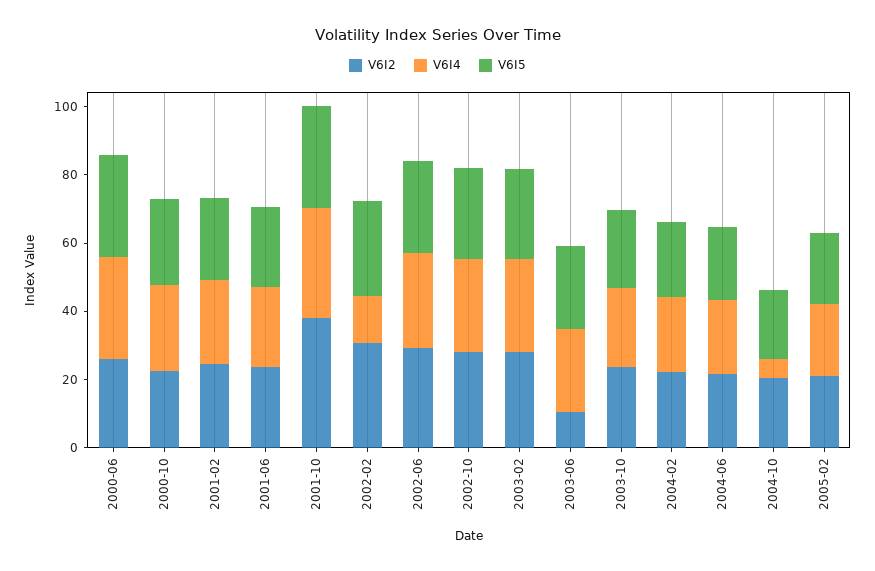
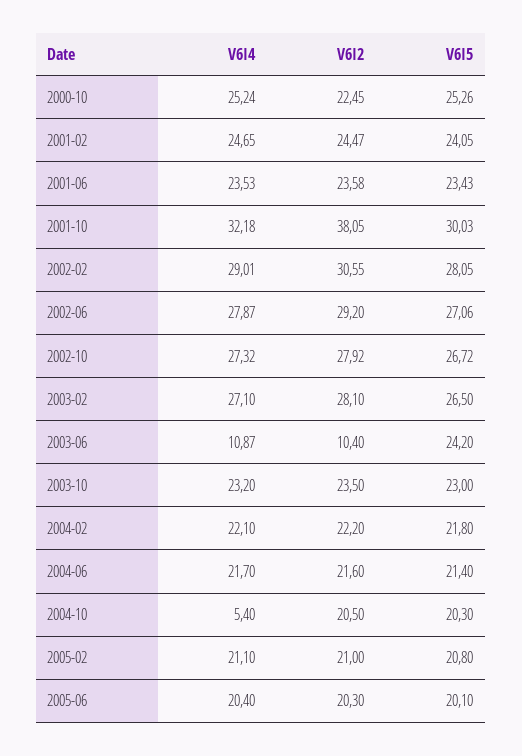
V6I2, 2000-06: 25 -> none
V6I4, 2000-06: 30 -> none
V6I5, 2000-06: 30 -> none
V6I4, 2002-02: 15 -> 29.01
V6I4, 2003-06: 25 -> 10.87
V6I4, 2005-06: none -> 20.4
V6I2, 2005-06: none -> 20.3
V6I5, 2005-06: none -> 20.1

